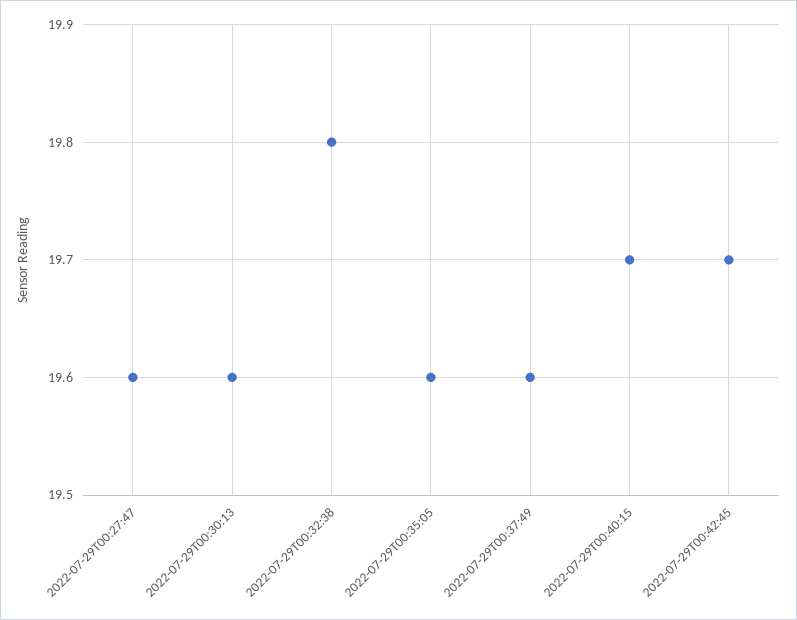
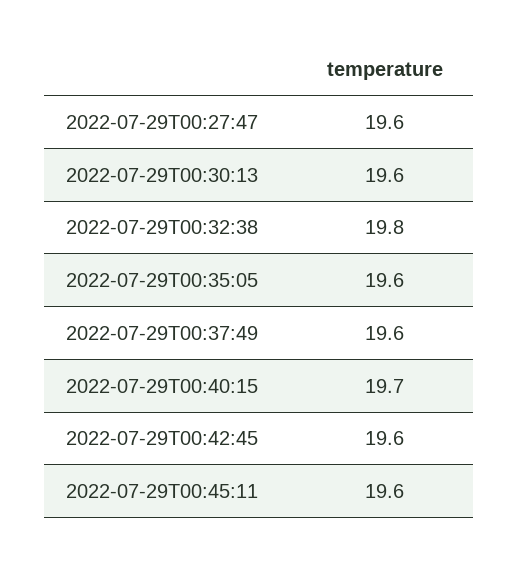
2022-07-29T00:42:45: 19.7 -> 19.6
2022-07-29T00:45:11: none -> 19.6

